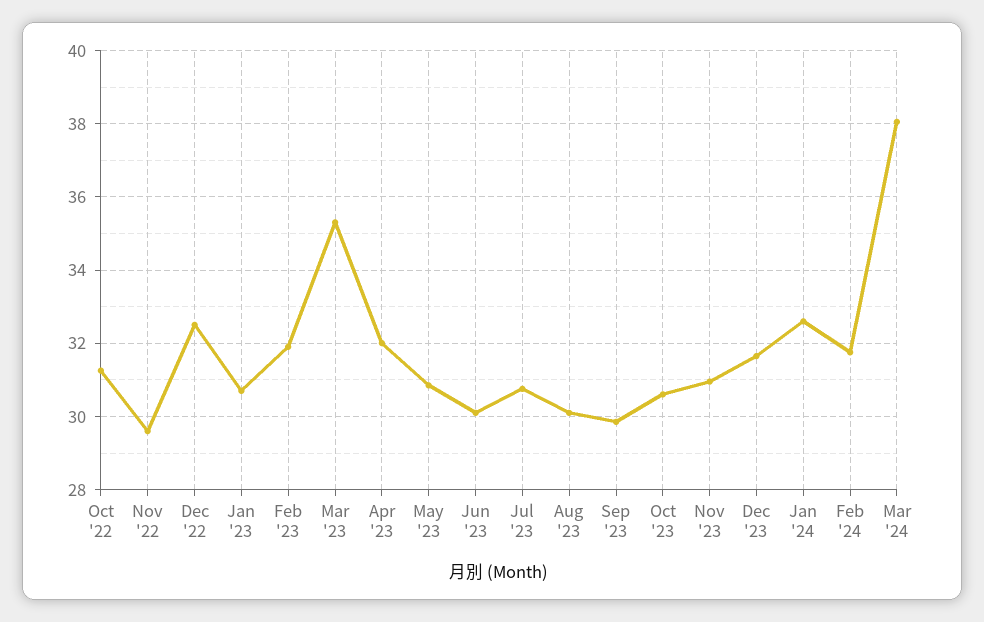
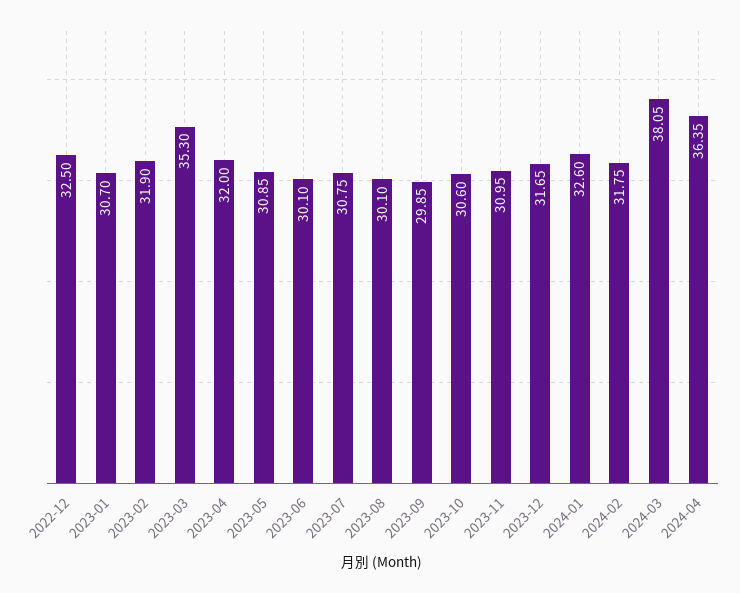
Oct '22: 31.2 -> none
Nov '22: 29.6 -> none
2024-04: none -> 36.35

